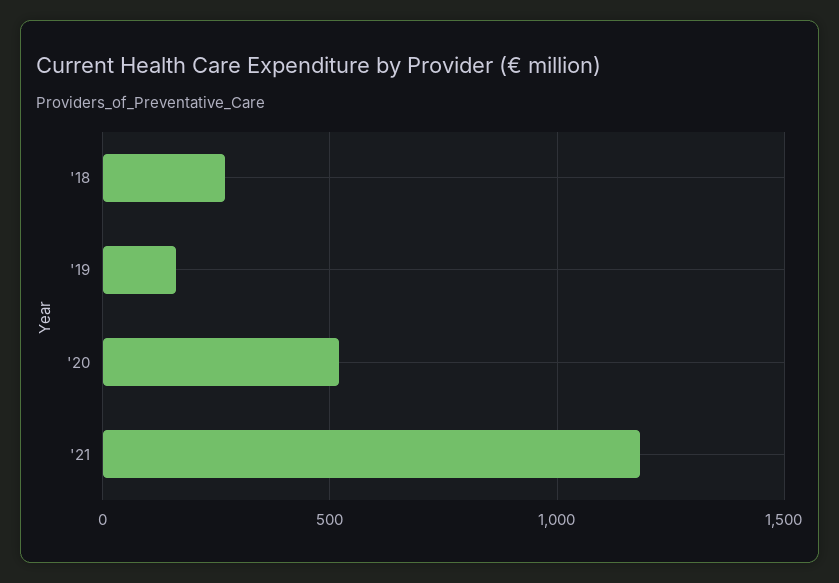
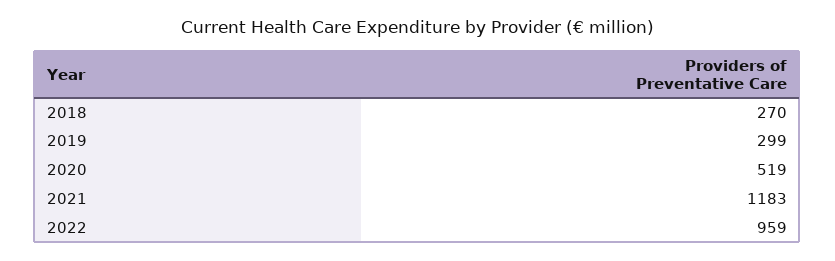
'19: 150 -> 299
2022: none -> 959

